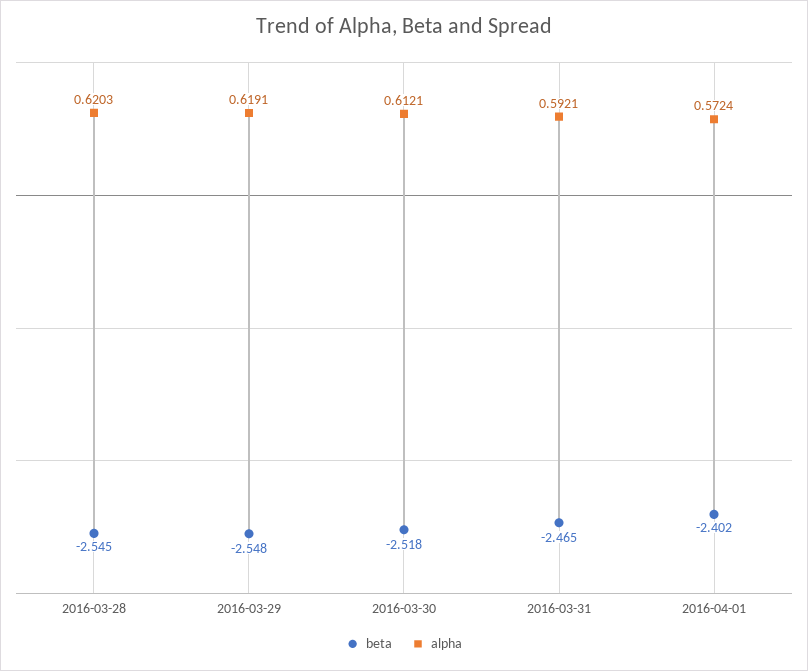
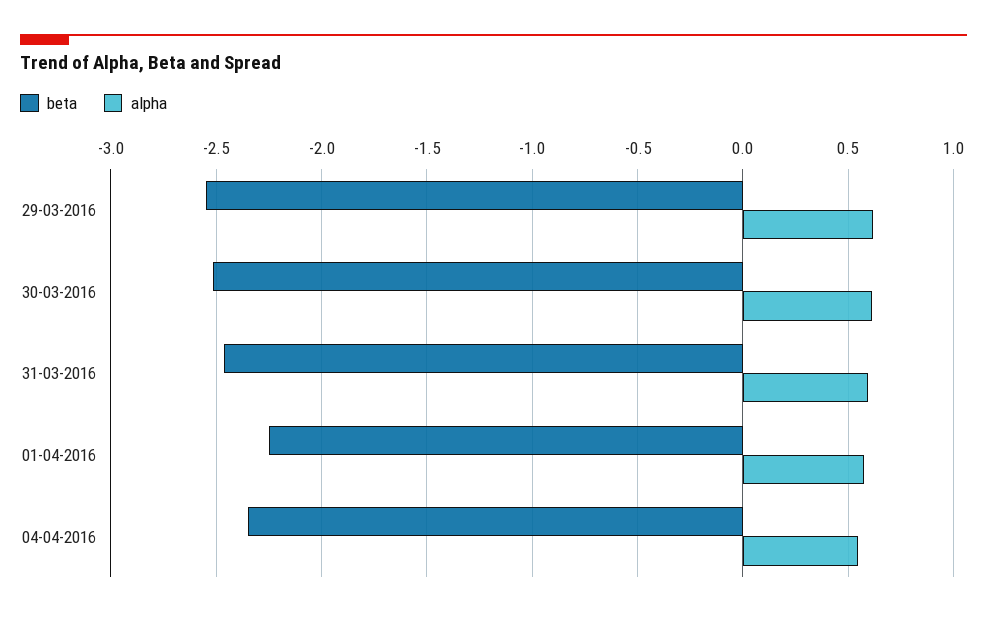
beta, 2016-03-28: -2.545 -> none
alpha, 2016-03-28: 0.6203 -> none
beta, 2016-04-01: -2.402 -> -2.25
beta, 04-04-2016: none -> -2.35
alpha, 04-04-2016: none -> 0.55

